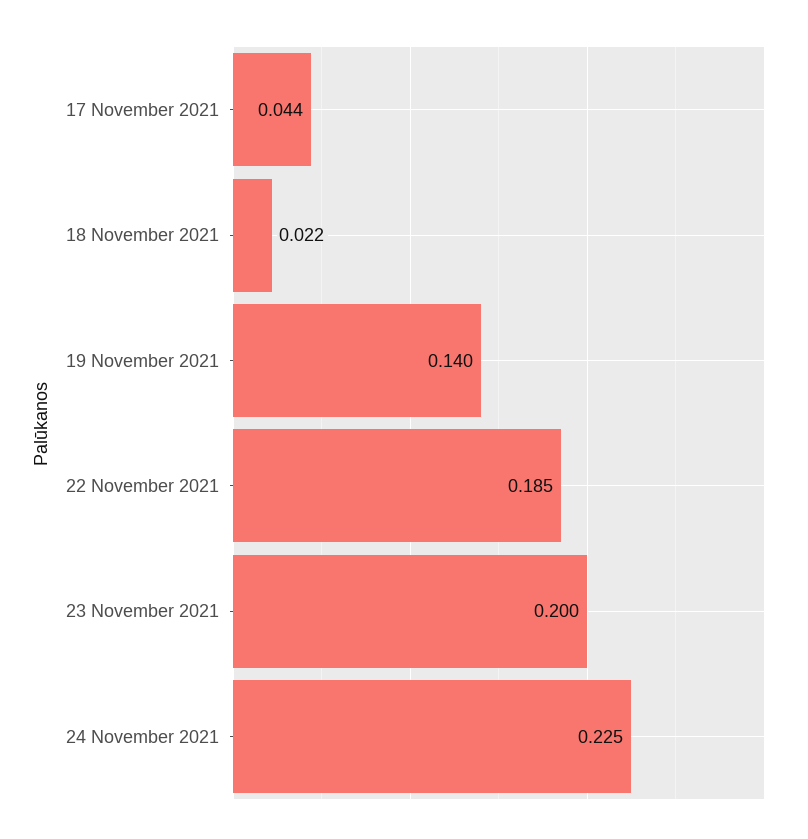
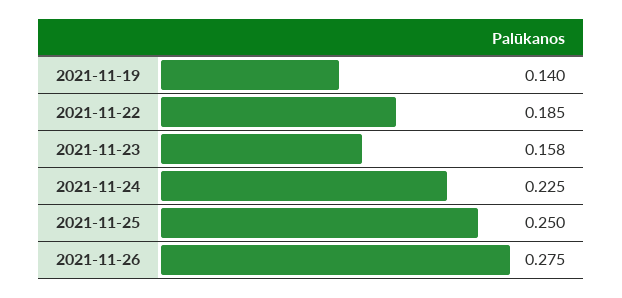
17 November 2021: 0.044 -> none
18 November 2021: 0.022 -> none
23 November 2021: 0.2 -> 0.158
2021-11-25: none -> 0.25
2021-11-26: none -> 0.275

